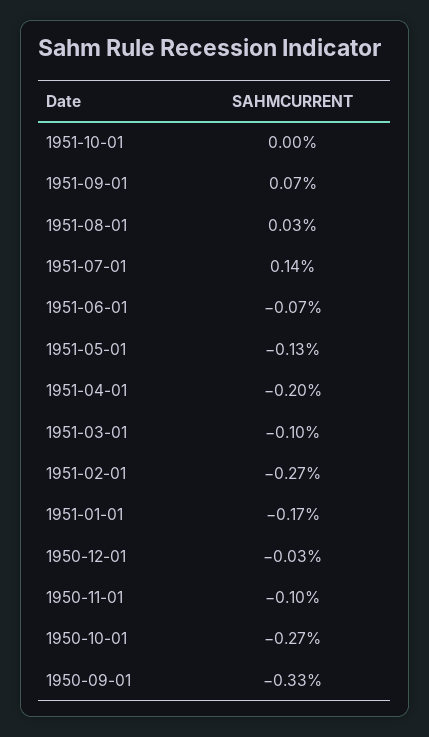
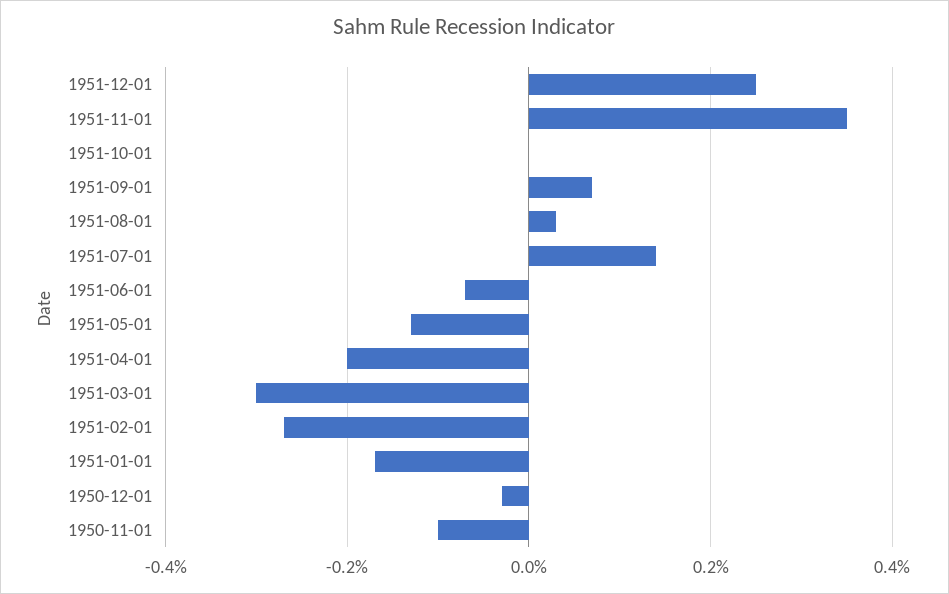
1951-03-01: -0.1 -> -0.3
1950-10-01: -0.27 -> none
1950-09-01: -0.33 -> none
1951-12-01: none -> 0.25
1951-11-01: none -> 0.35

